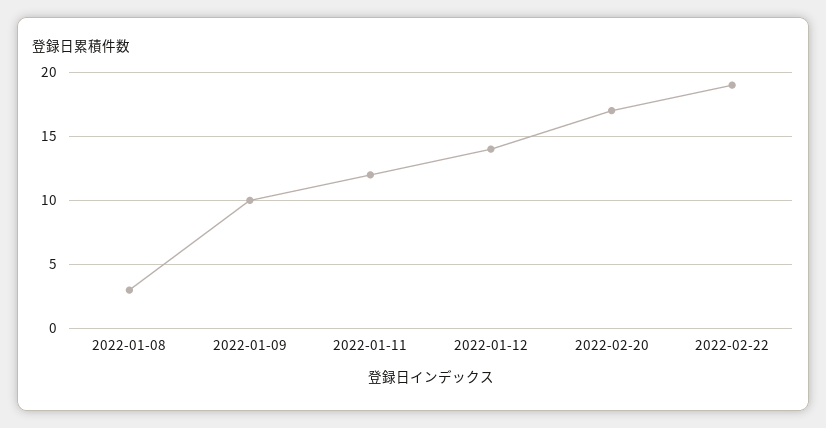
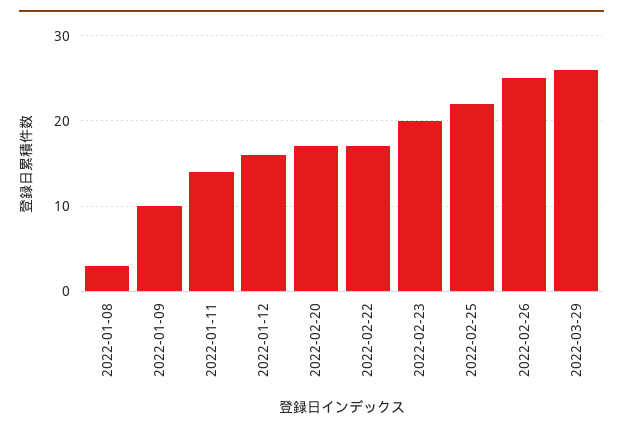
2022-01-11: 12 -> 14
2022-01-12: 14 -> 16
2022-02-22: 19 -> 17
2022-02-23: none -> 20
2022-02-25: none -> 22
2022-02-26: none -> 25
2022-03-29: none -> 26

